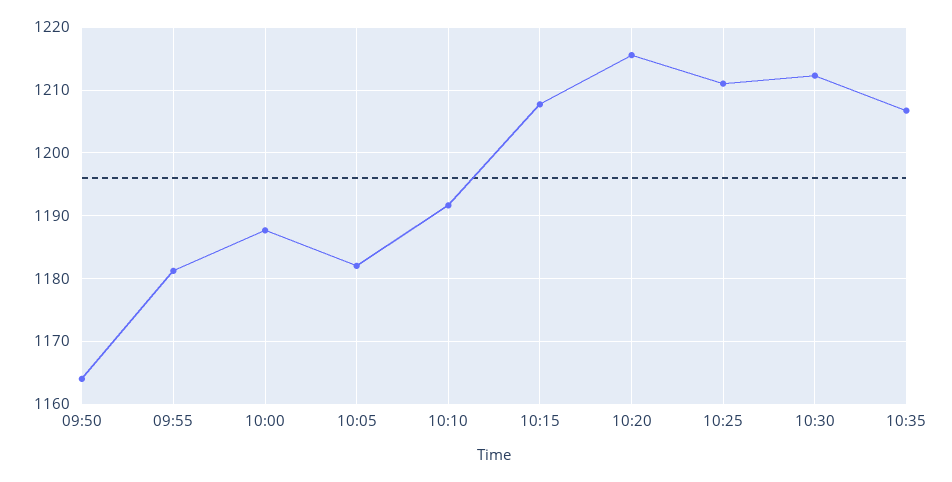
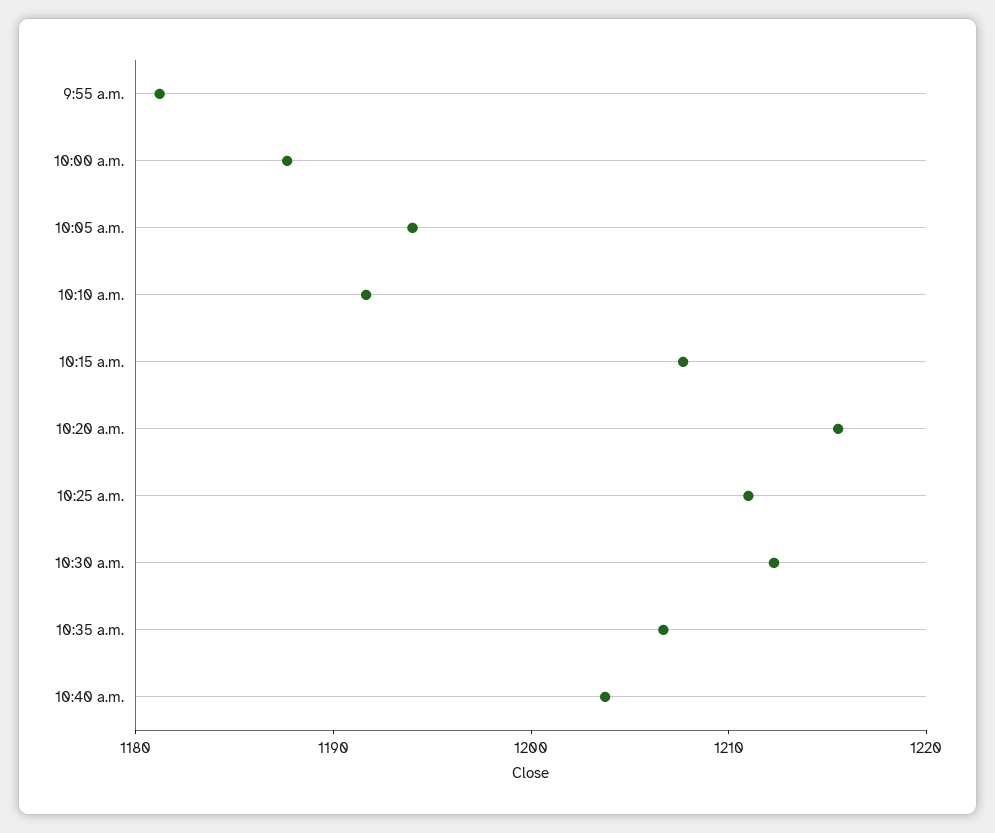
09:50: 1164 -> none
10:05: 1182 -> 1194
10:40 a.m.: none -> 1204

